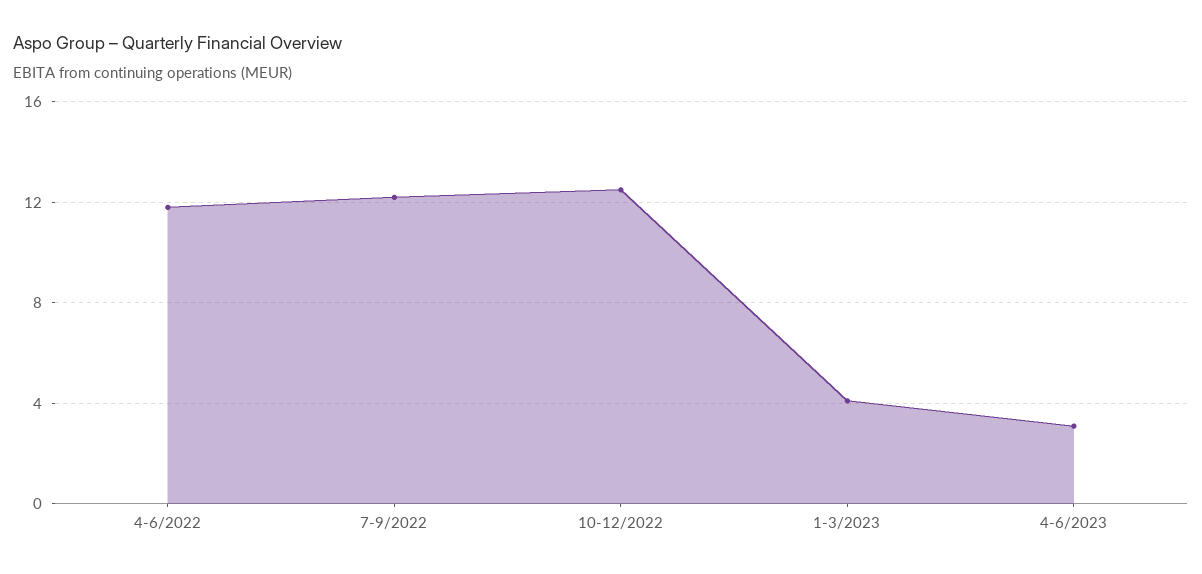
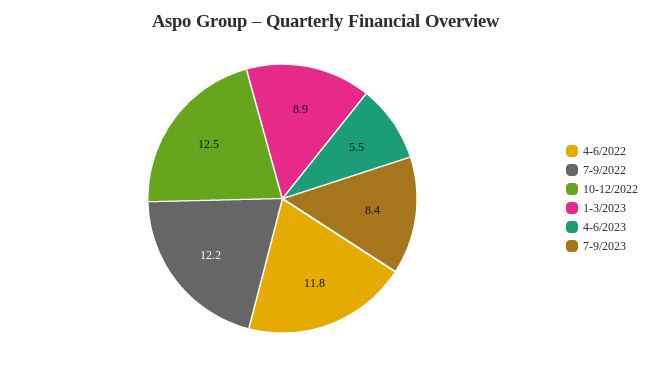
1-3/2023: 4 -> 8.9
4-6/2023: 3 -> 5.5
7-9/2023: none -> 8.4

